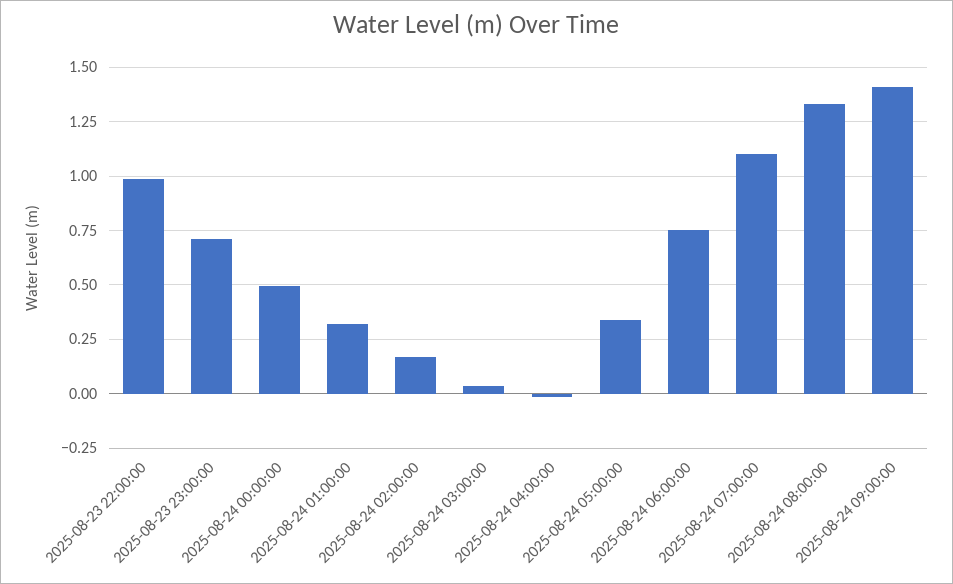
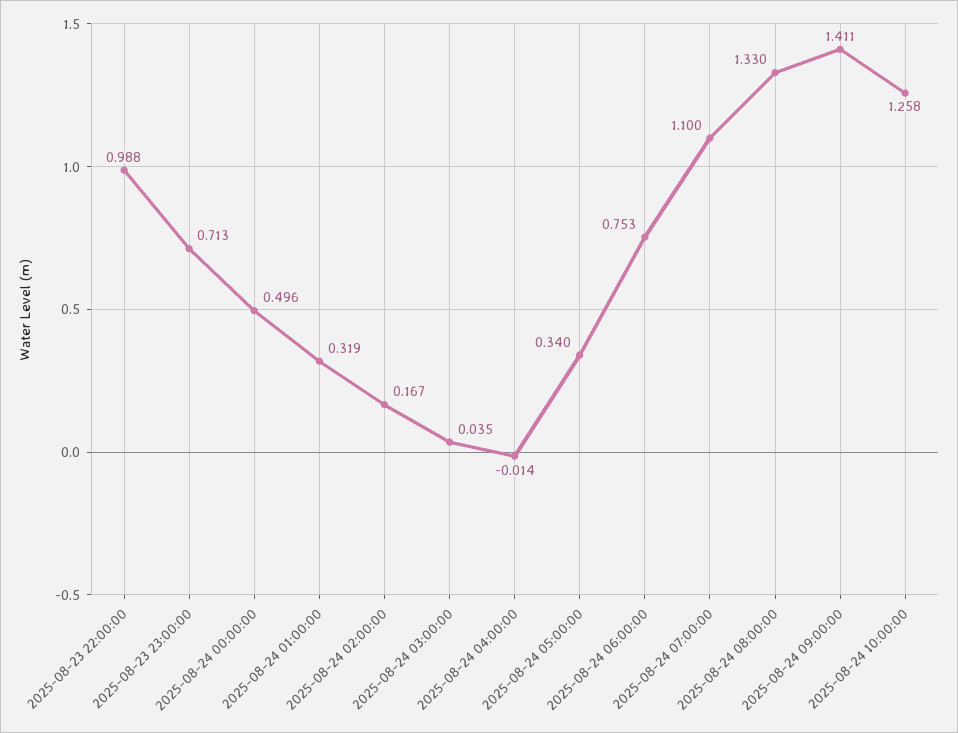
2025-08-24 10:00:00: none -> 1.258

